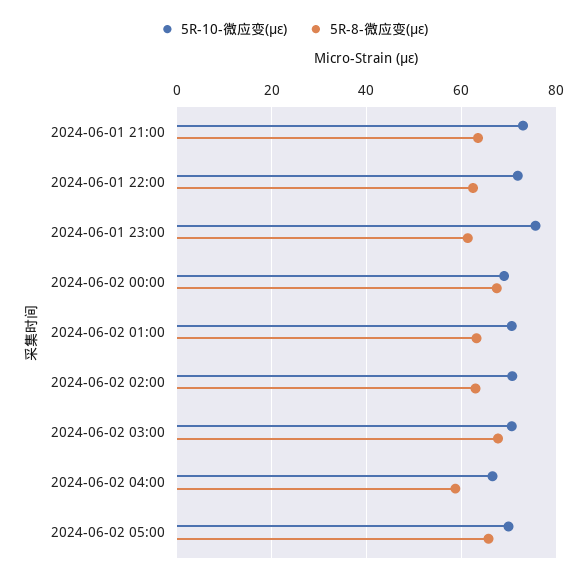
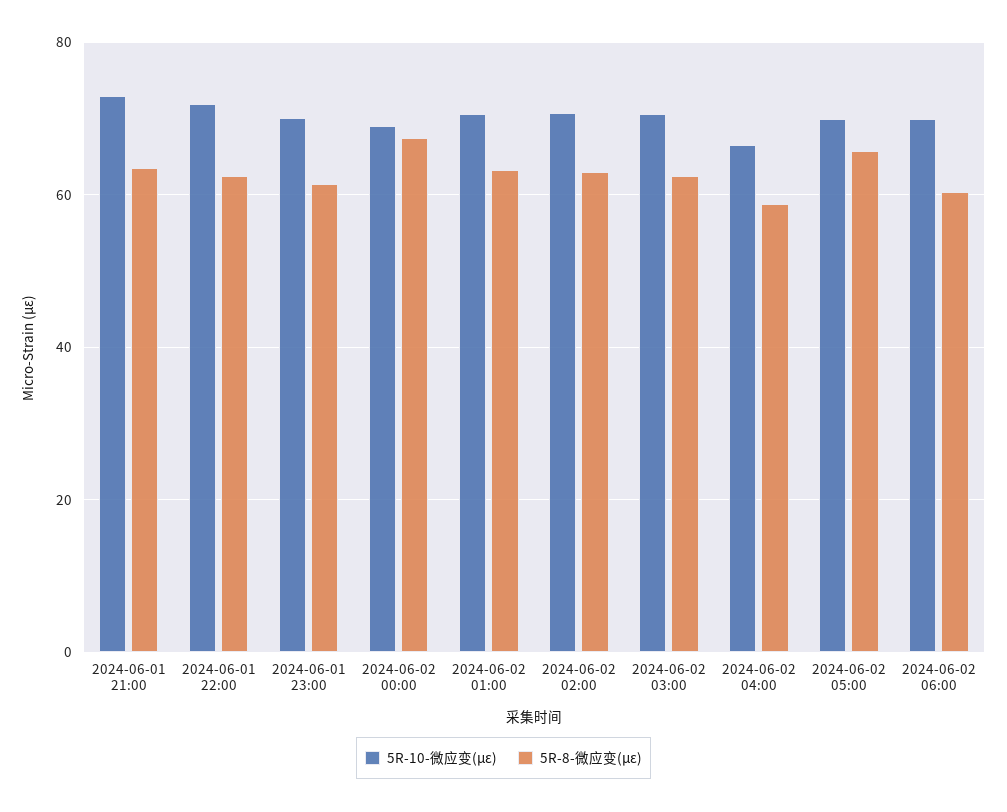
5R-10-微应变(με), 2024-06-01 23:00: 76 -> 70
5R-8-微应变(με), 2024-06-02 03:00: 68 -> 62
5R-10-微应变(με), 2024-06-02 06:00: none -> 70
5R-8-微应变(με), 2024-06-02 06:00: none -> 60

